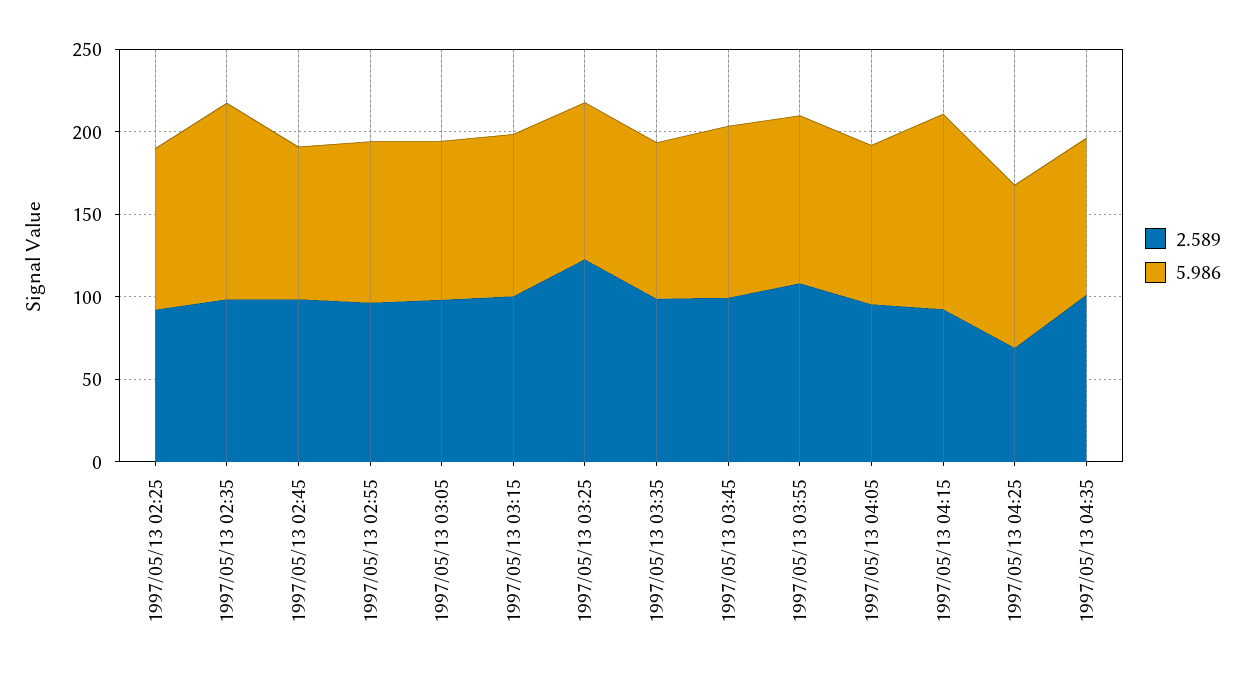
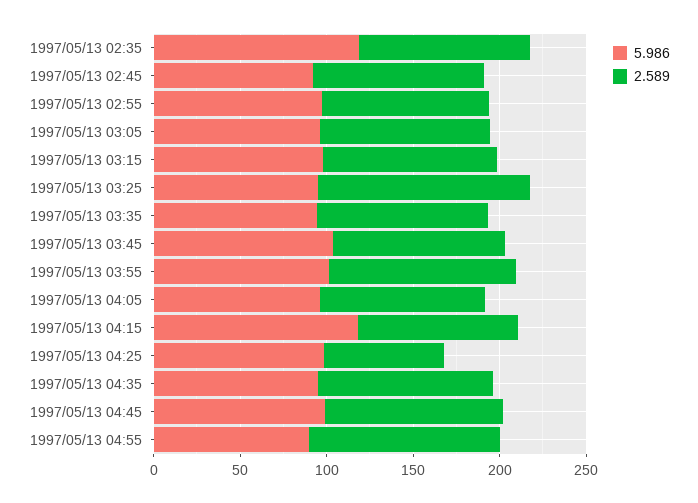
2.589, 1997/05/13 02:25: 90 -> none
5.986, 1997/05/13 02:25: 100 -> none
5.986, 1997/05/13 04:45: none -> 100
2.589, 1997/05/13 04:45: none -> 100
5.986, 1997/05/13 04:55: none -> 90
2.589, 1997/05/13 04:55: none -> 110

